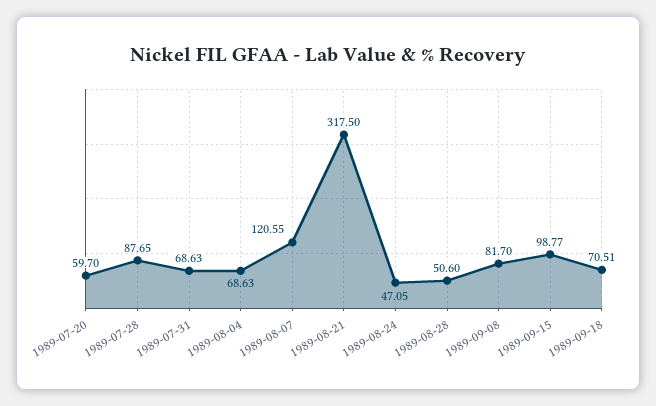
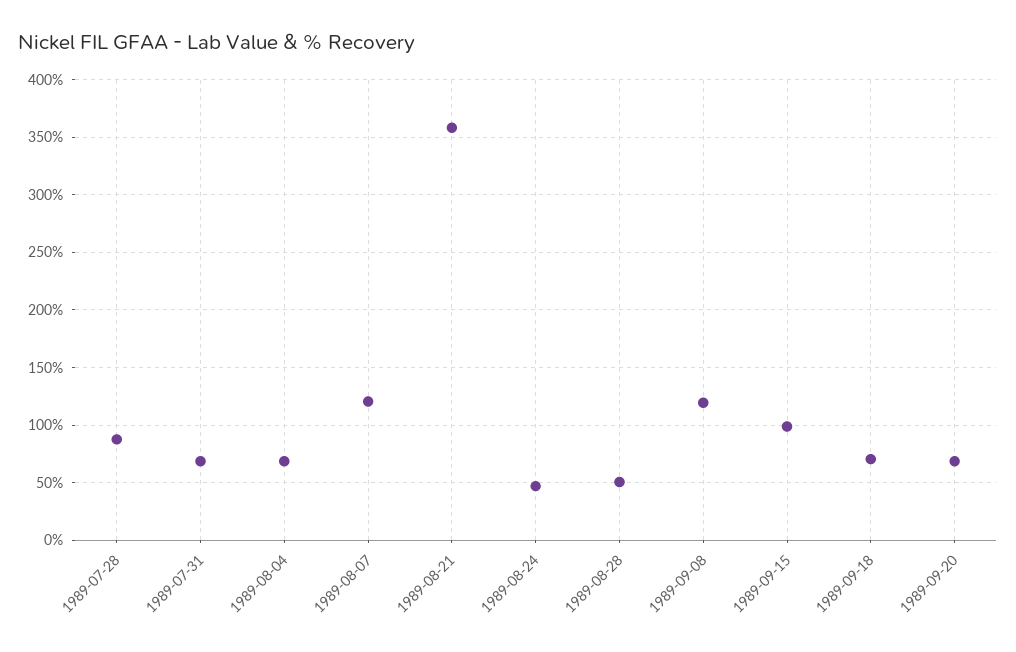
1989-07-20: 59.7 -> none
1989-08-21: 317.5 -> 360
1989-09-08: 81.7 -> 120
1989-09-20: none -> 70

